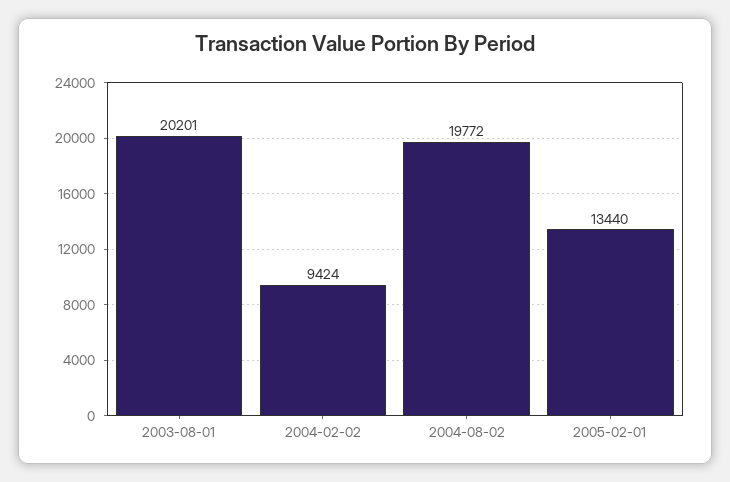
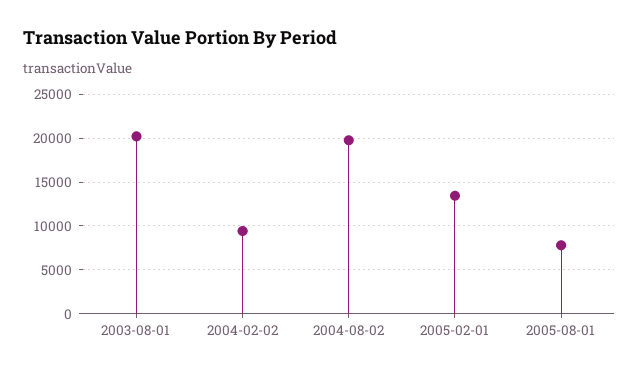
2005-08-01: none -> 8000

